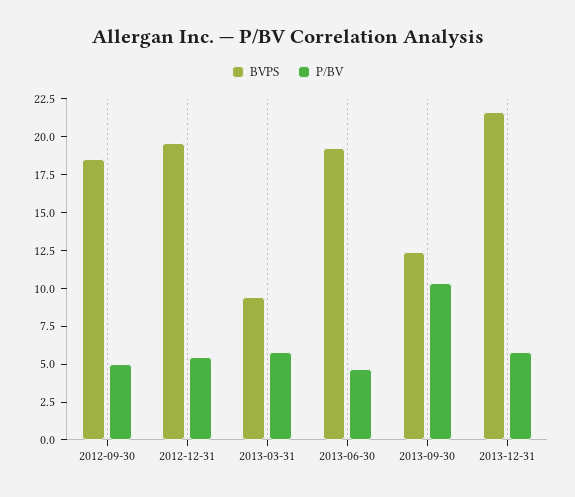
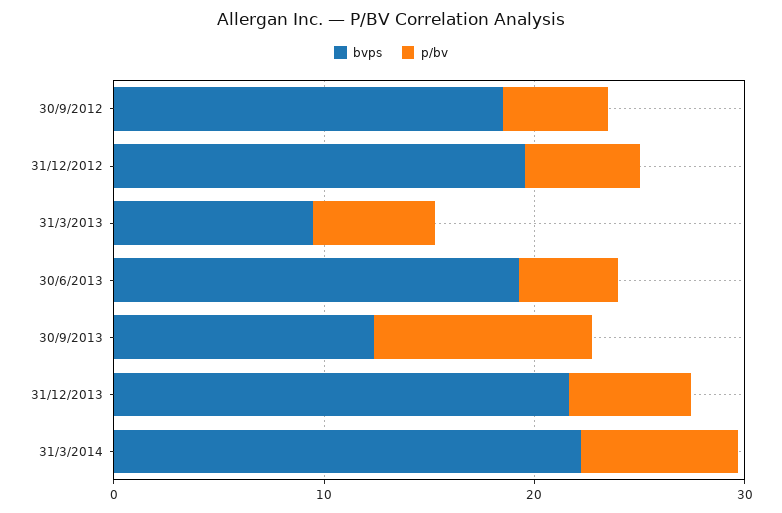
BVPS, 31/3/2014: none -> 22
P/BV, 31/3/2014: none -> 8

